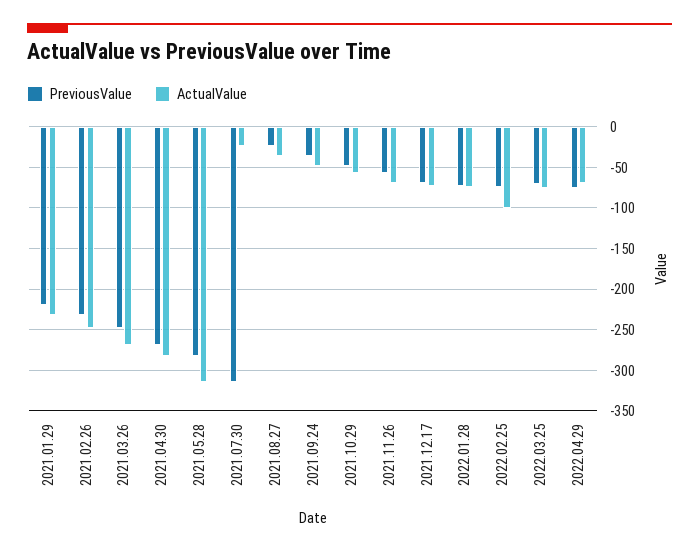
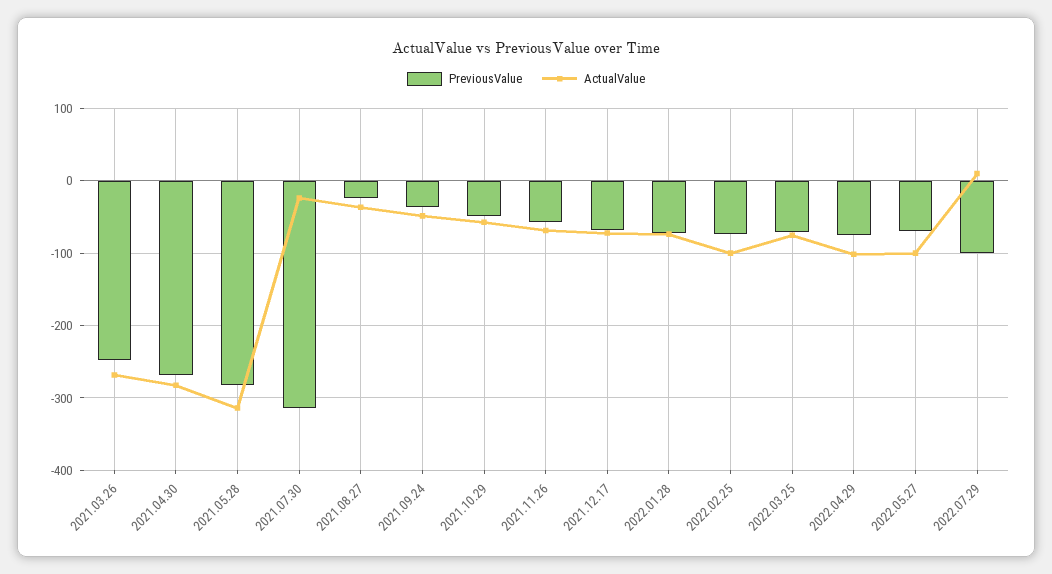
PreviousValue, 2021.01.29: -220 -> none
ActualValue, 2021.01.29: -230 -> none
PreviousValue, 2021.02.26: -230 -> none
ActualValue, 2021.02.26: -250 -> none
ActualValue, 2022.04.29: -70 -> -100
PreviousValue, 2022.05.27: none -> -70
ActualValue, 2022.05.27: none -> -100
PreviousValue, 2022.07.29: none -> -100
ActualValue, 2022.07.29: none -> 10

